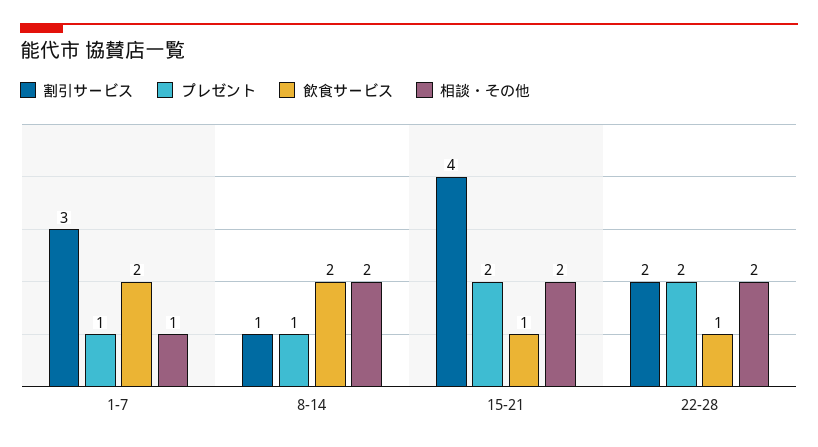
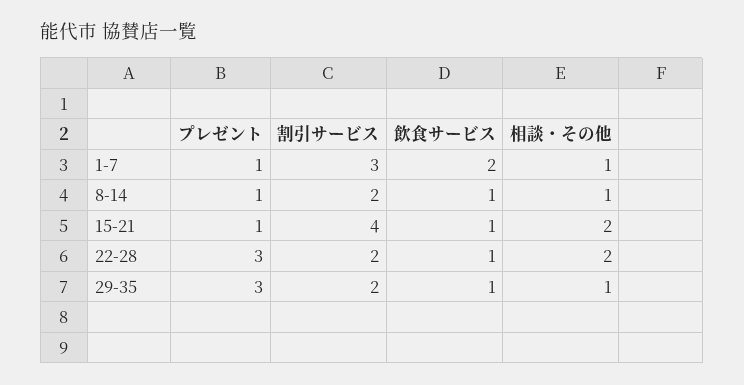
割引サービス, 8-14: 1 -> 2
飲食サービス, 8-14: 2 -> 1
相談・その他, 8-14: 2 -> 1
プレゼント, 15-21: 2 -> 1
プレゼント, 22-28: 2 -> 3
プレゼント, 29-35: none -> 3
割引サービス, 29-35: none -> 2
飲食サービス, 29-35: none -> 1
相談・その他, 29-35: none -> 1

